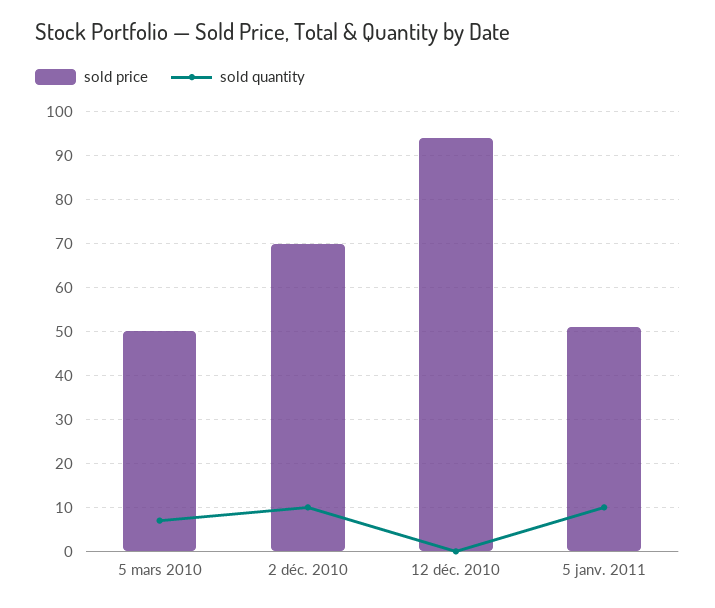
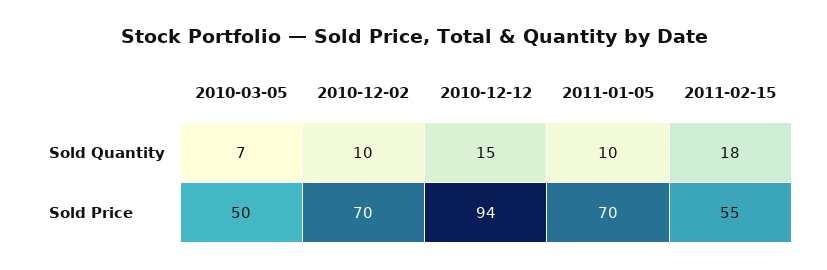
sold quantity, 12 déc. 2010: 0 -> 15
sold price, 5 janv. 2011: 50 -> 70
sold quantity, 2011-02-15: none -> 18
sold price, 2011-02-15: none -> 55

